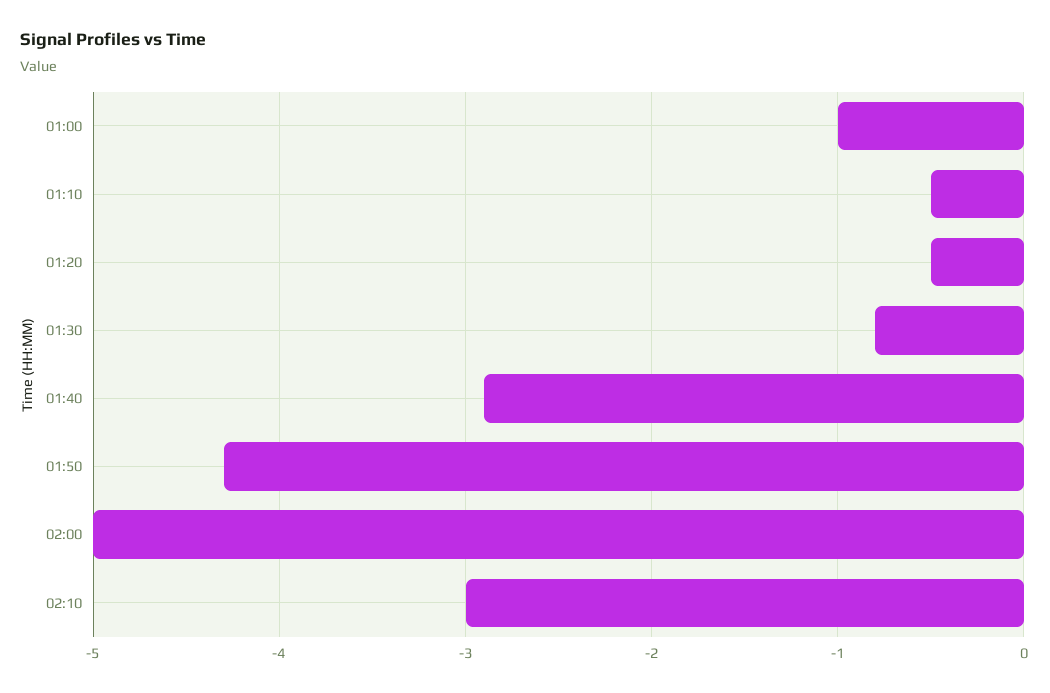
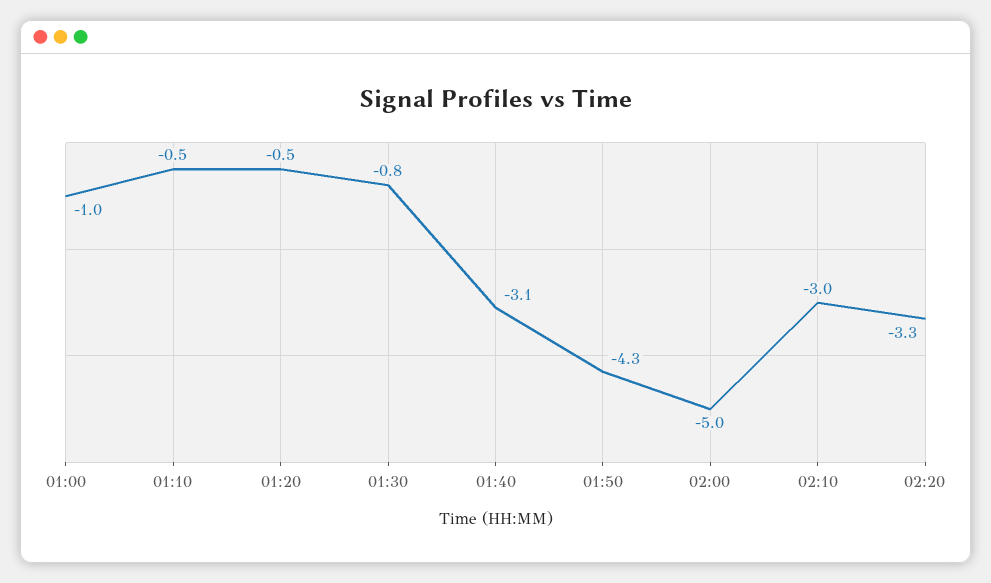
01:40: -2.9 -> -3.1
02:20: none -> -3.3

